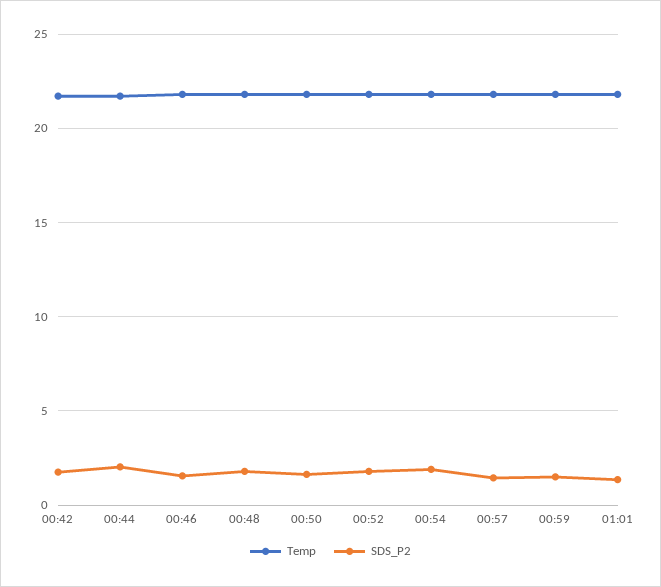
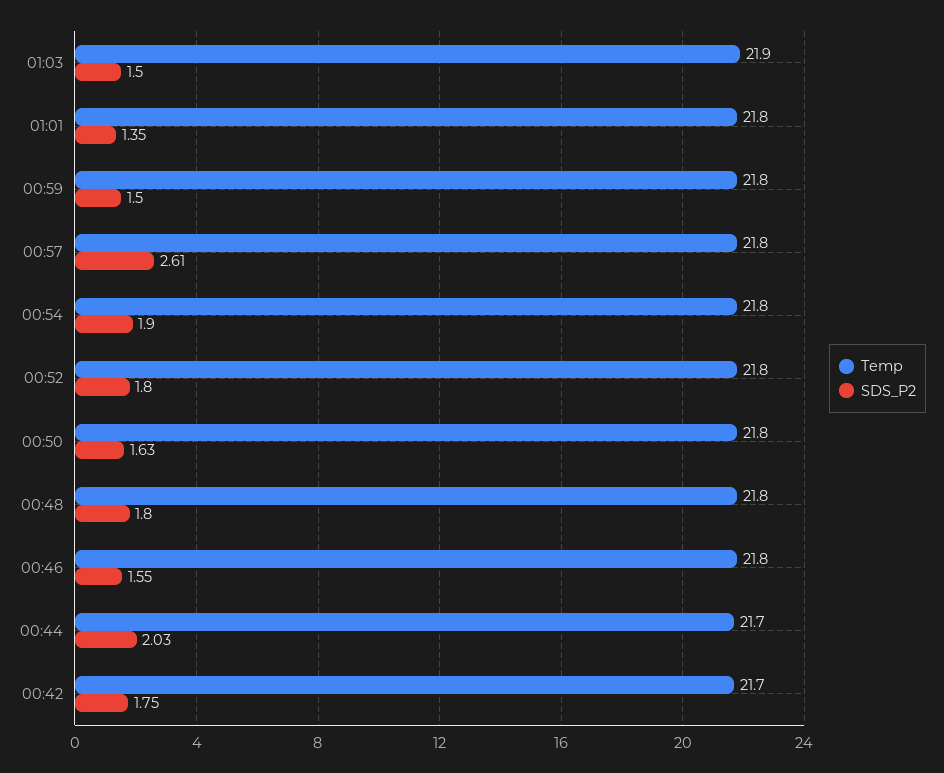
SDS_P2, 00:57: 1.5 -> 2.61
Temp, 01:03: none -> 21.9
SDS_P2, 01:03: none -> 1.5

